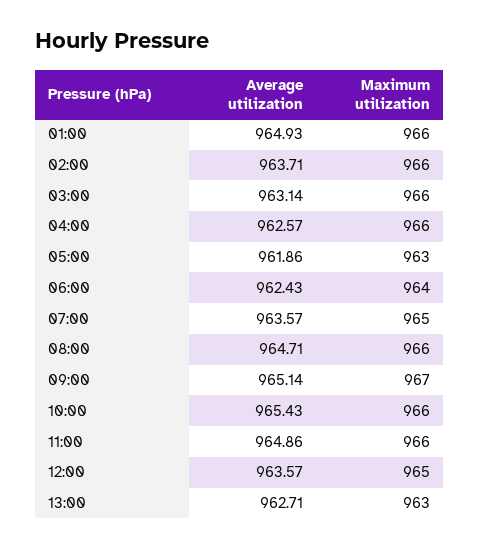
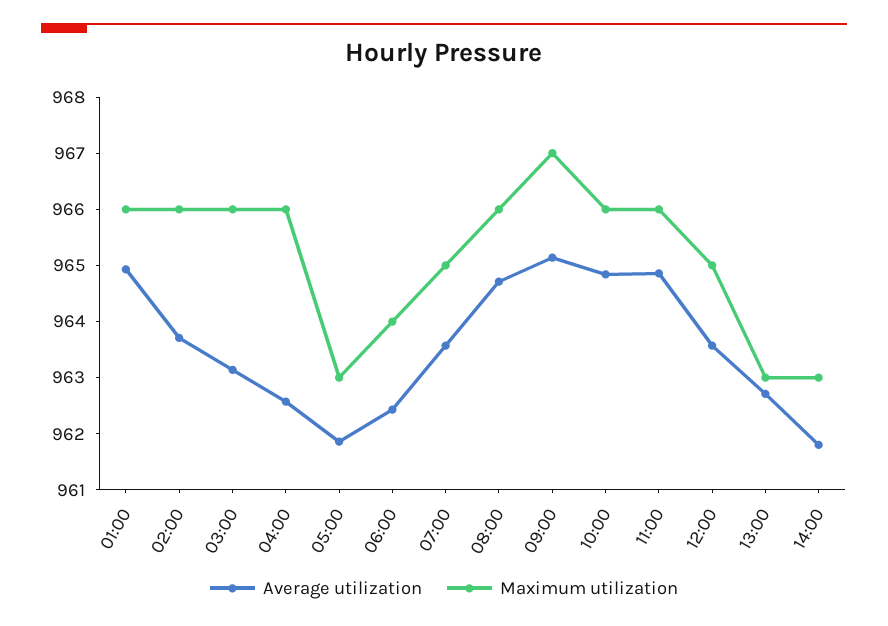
Average utilization, 10:00: 965.43 -> 964.8
Average utilization, 14:00: none -> 961.8
Maximum utilization, 14:00: none -> 963

